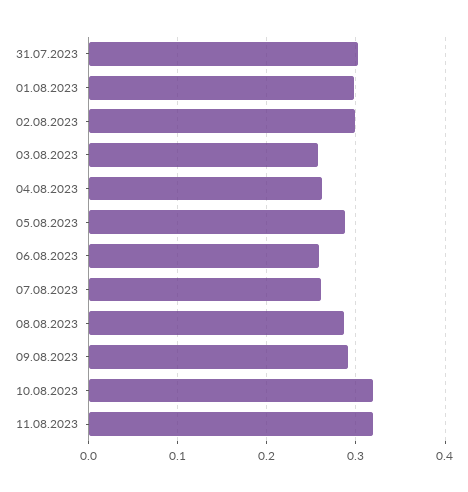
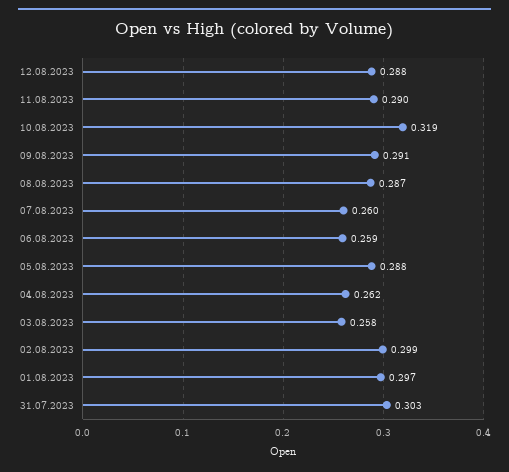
11.08.2023: 0.32 -> 0.29
12.08.2023: none -> 0.288

